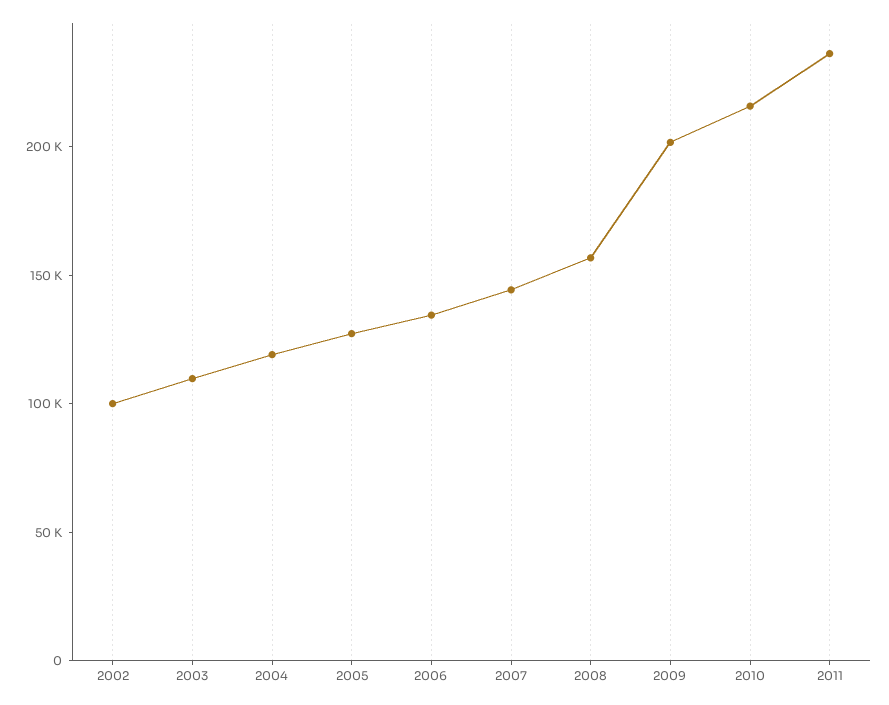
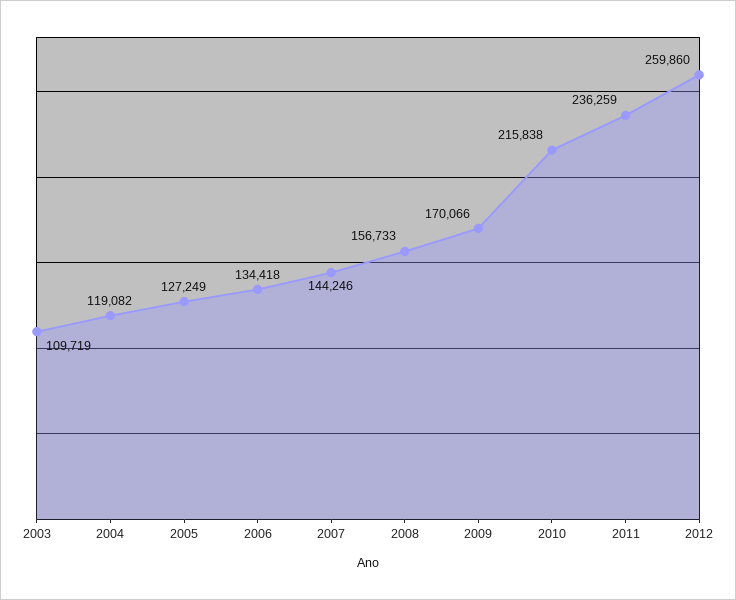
2002: 100000 -> none
2009: 200000 -> 170066
2012: none -> 259860

